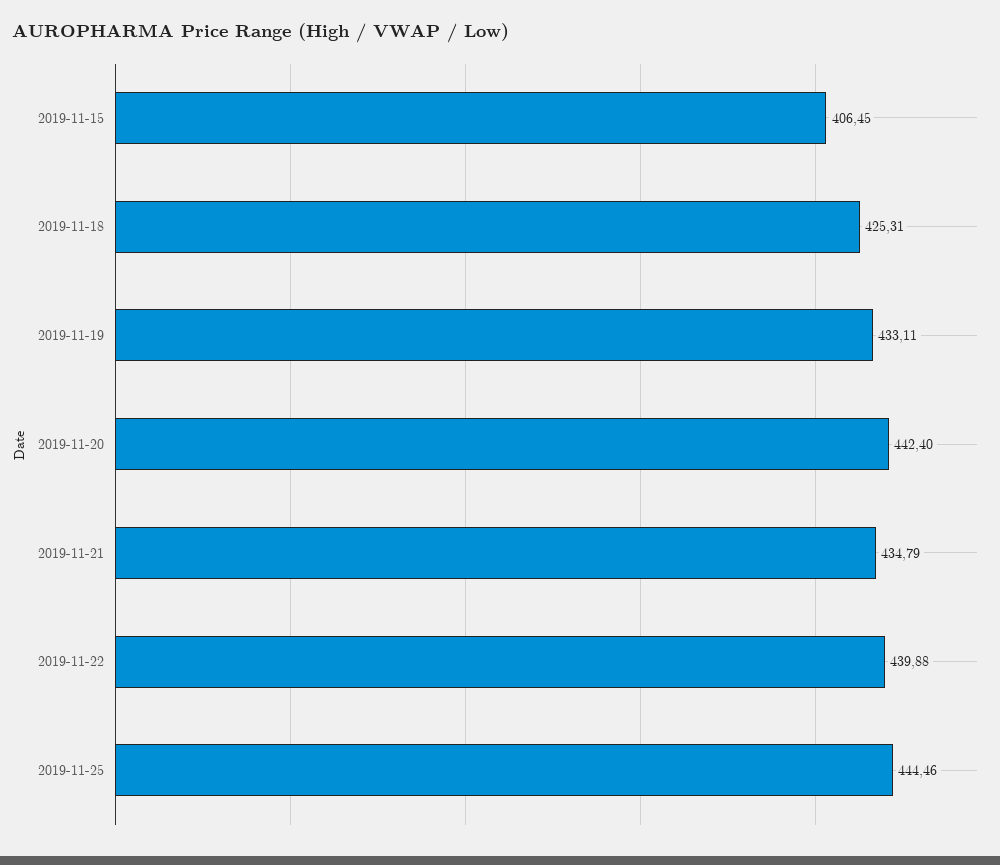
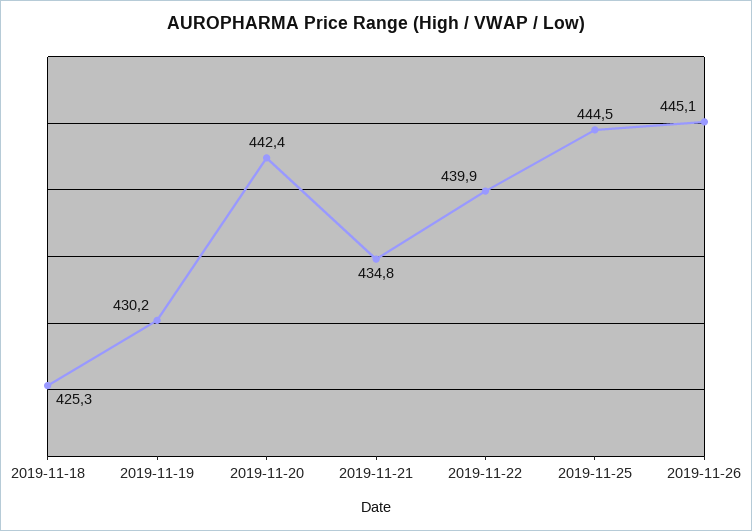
2019-11-15: 406.45 -> none
2019-11-19: 433.11 -> 430.2
2019-11-26: none -> 445.1

